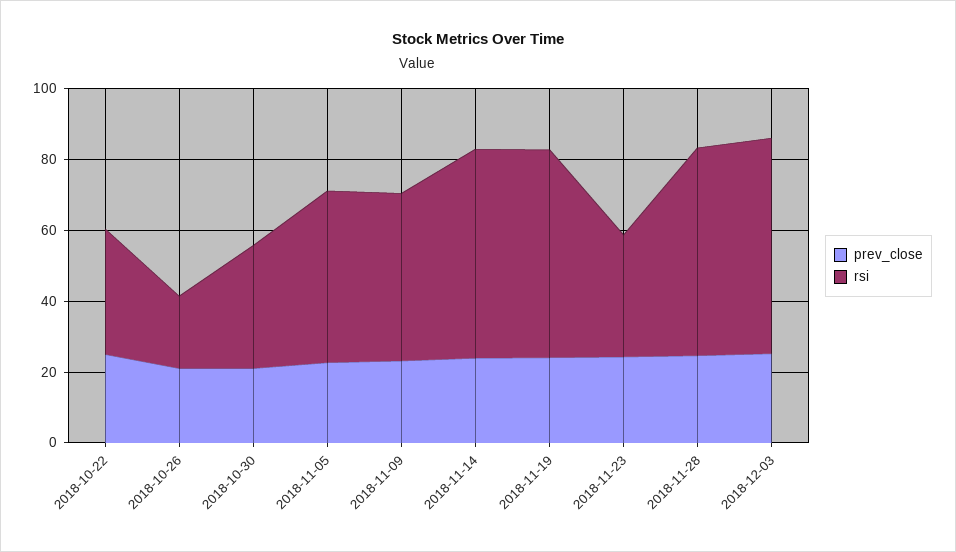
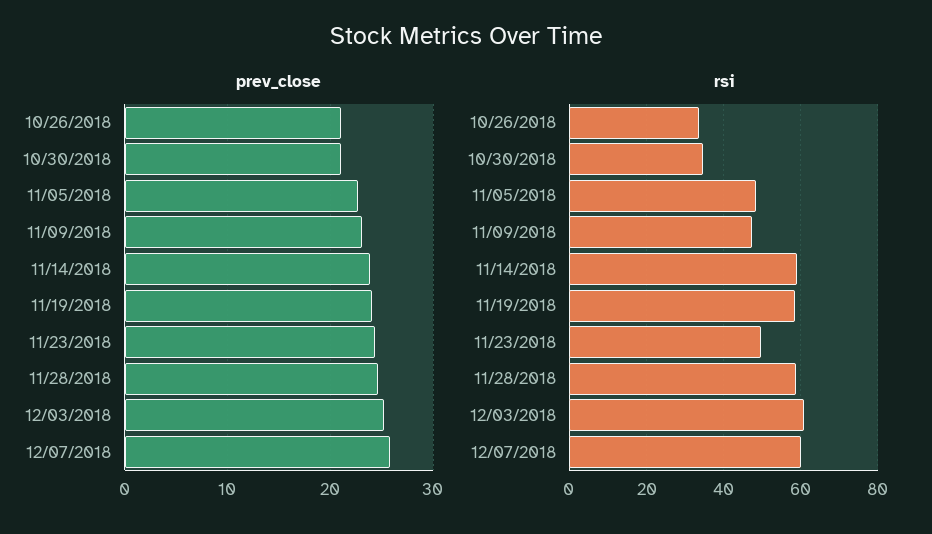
prev_close, 2018-10-22: 25 -> none
rsi, 2018-10-22: 35 -> none
rsi, 2018-10-26: 20 -> 34
rsi, 2018-11-23: 35 -> 50
prev_close, 12/07/2018: none -> 26
rsi, 12/07/2018: none -> 60

